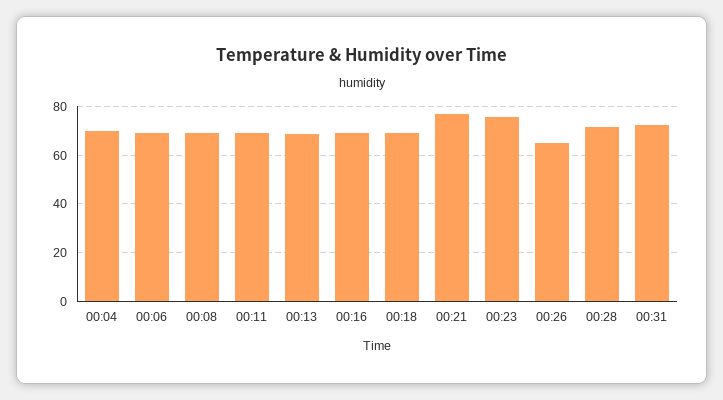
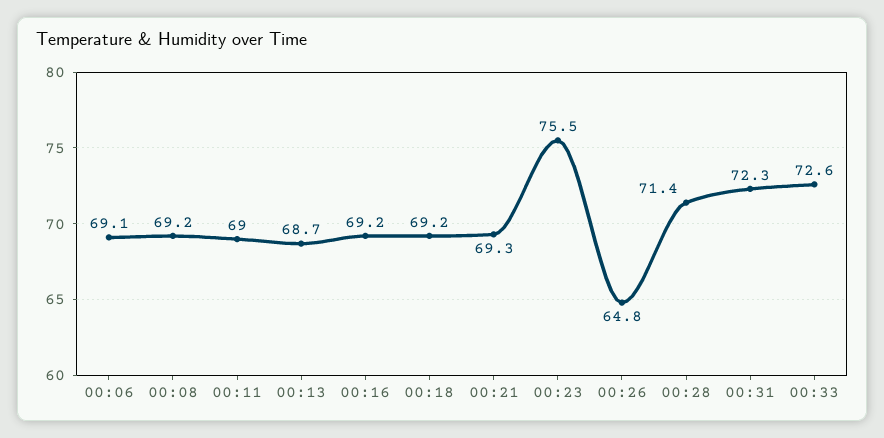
00:04: 70 -> none
00:21: 77.5 -> 69.3
00:33: none -> 72.6

